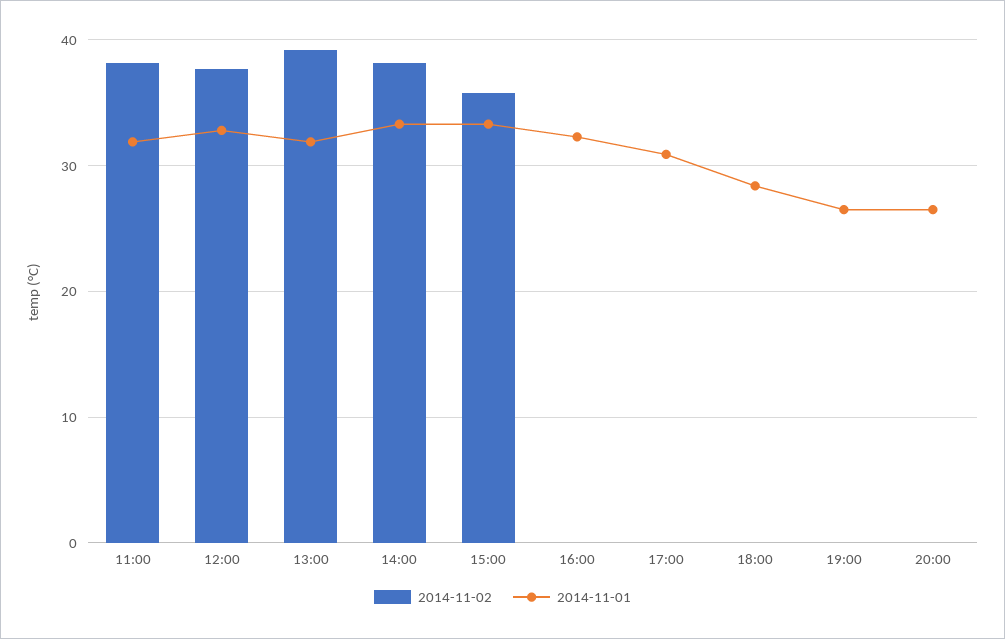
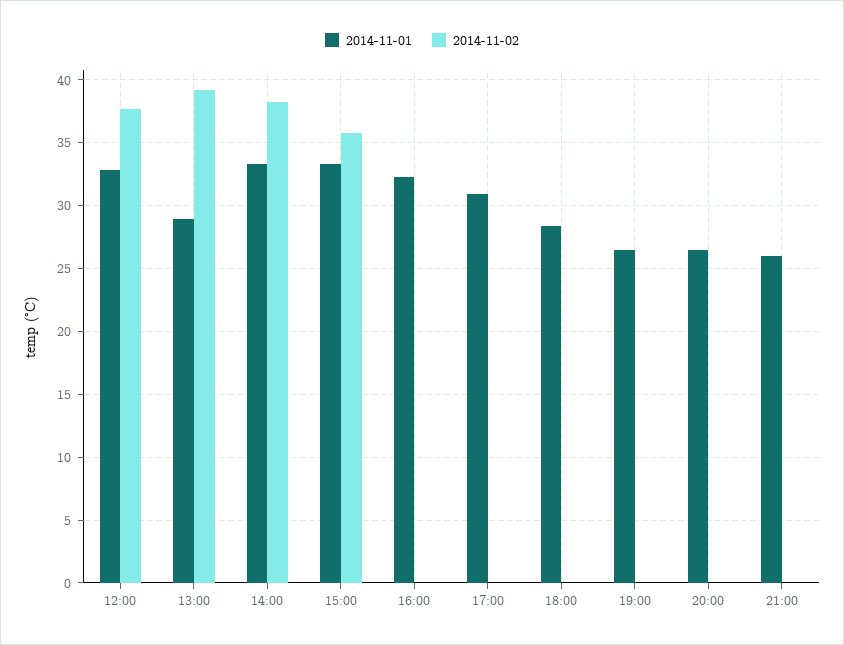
2014-11-02, 11:00: 38 -> none
2014-11-01, 11:00: 32 -> none
2014-11-01, 13:00: 32 -> 29
2014-11-01, 21:00: none -> 26
2014-11-02, 21:00: none -> 0

